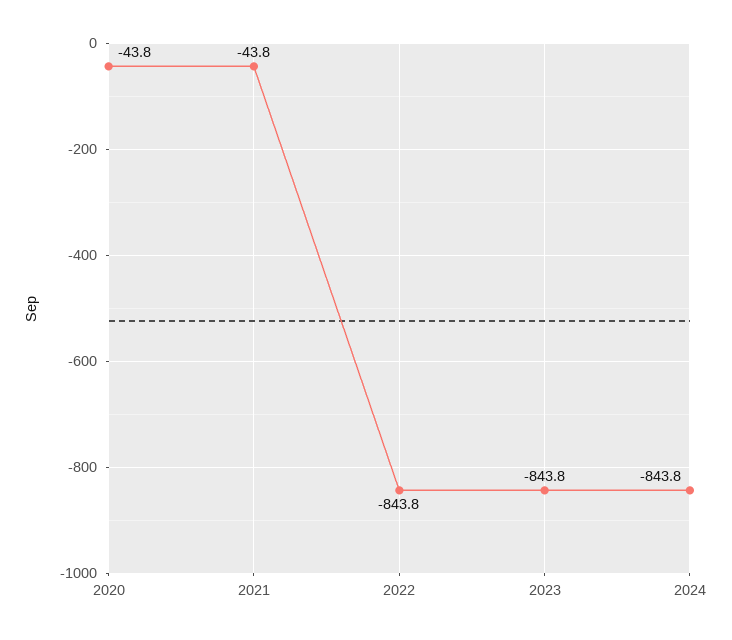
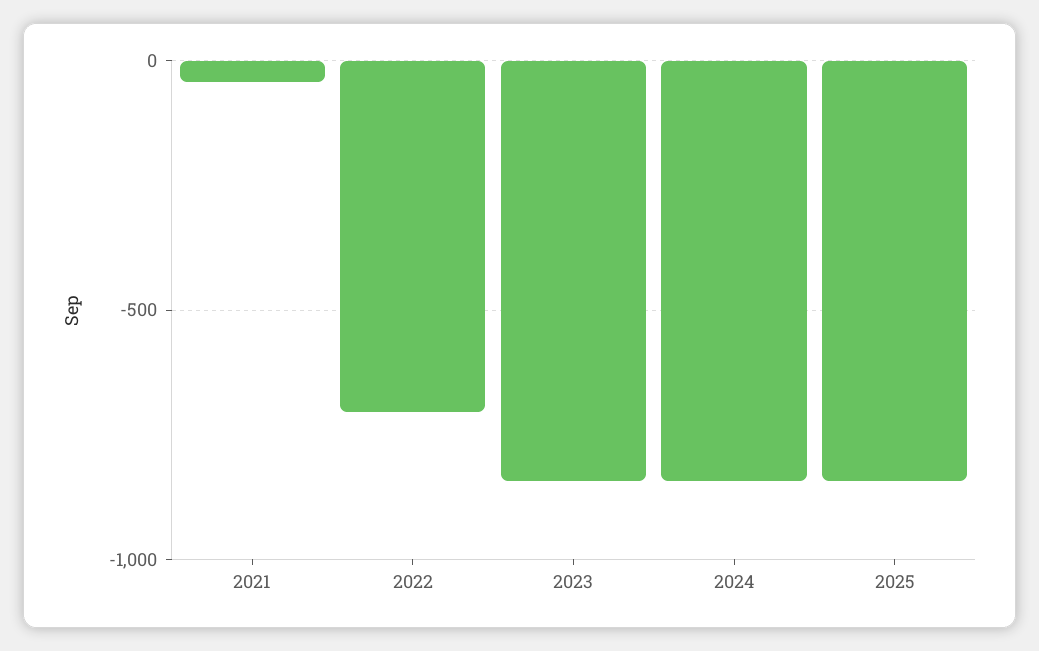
2020: -43.8 -> none
2022: -843.8 -> -700
2025: none -> -850

